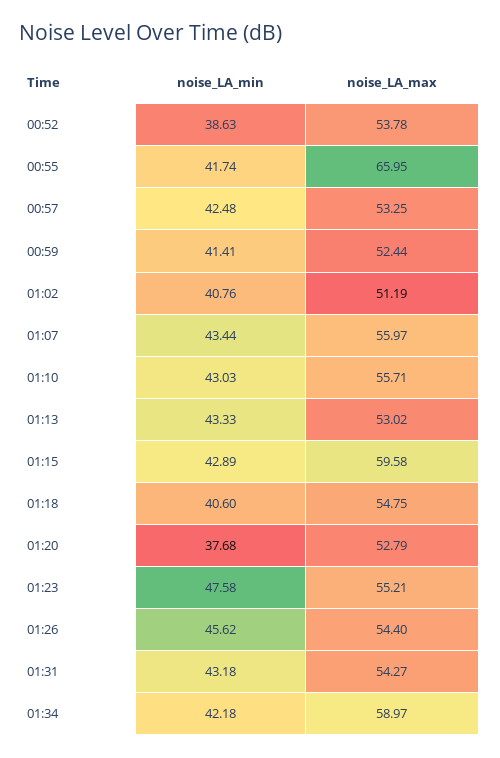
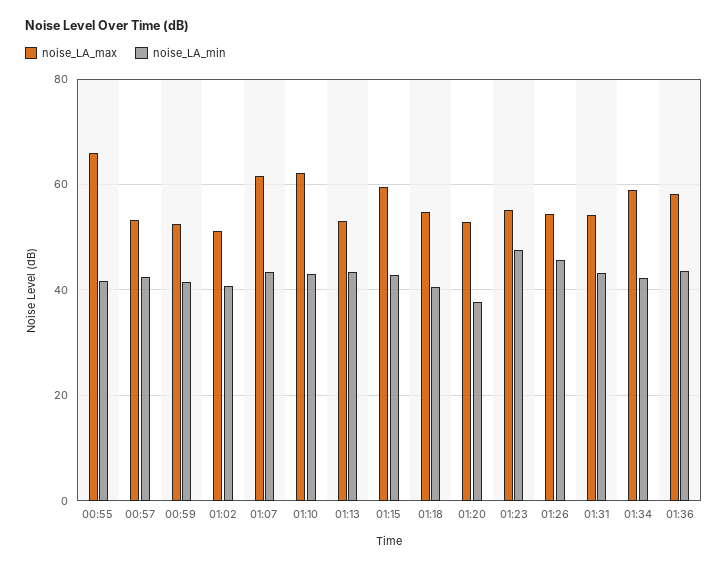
noise_LA_min, 00:52: 38.63 -> none
noise_LA_max, 00:52: 53.78 -> none
noise_LA_max, 01:07: 55.97 -> 62
noise_LA_max, 01:10: 55.71 -> 62
noise_LA_max, 01:36: none -> 58
noise_LA_min, 01:36: none -> 44

